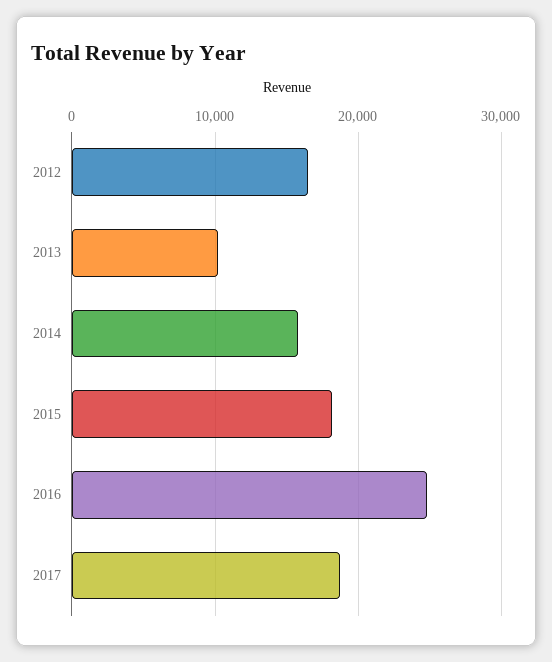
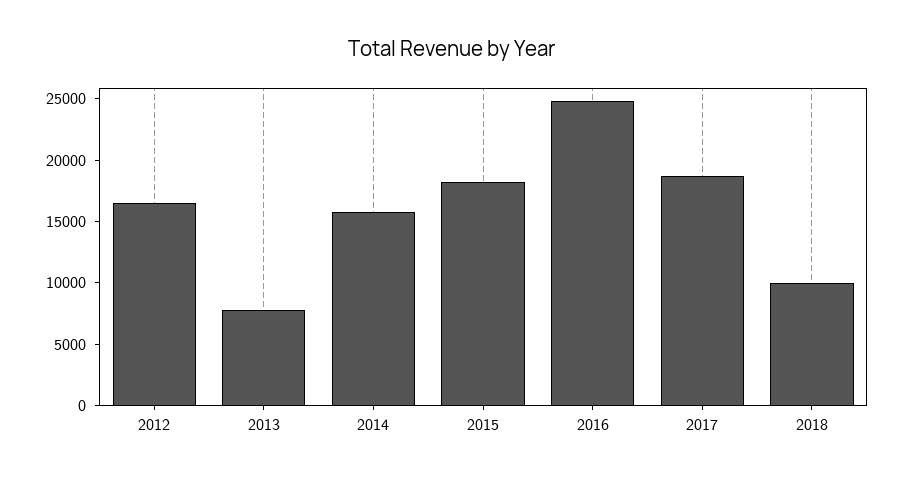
2013: 10000 -> 8000
2018: none -> 10000

